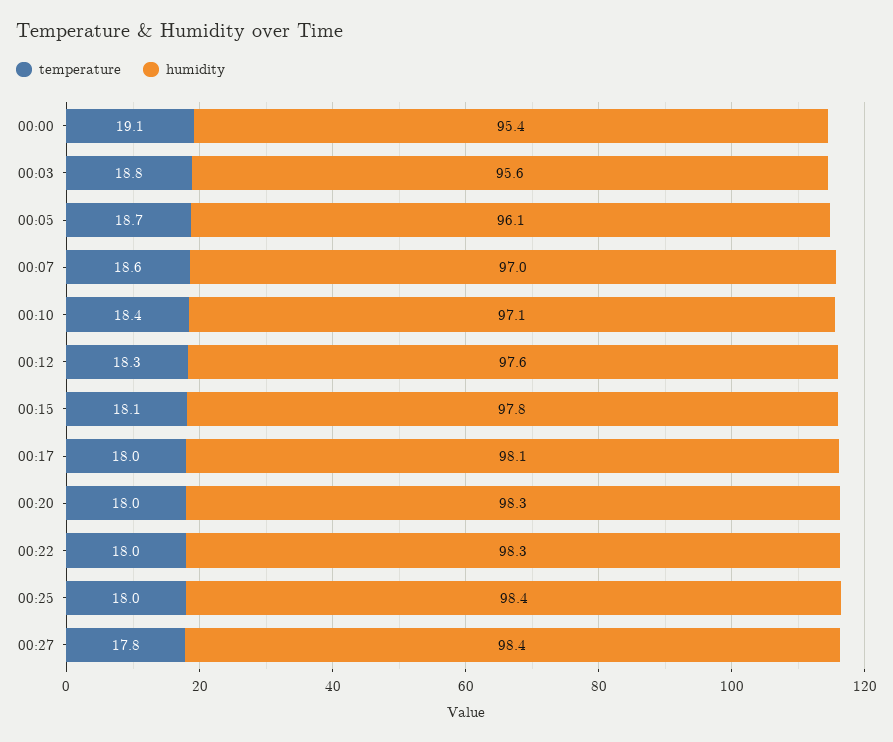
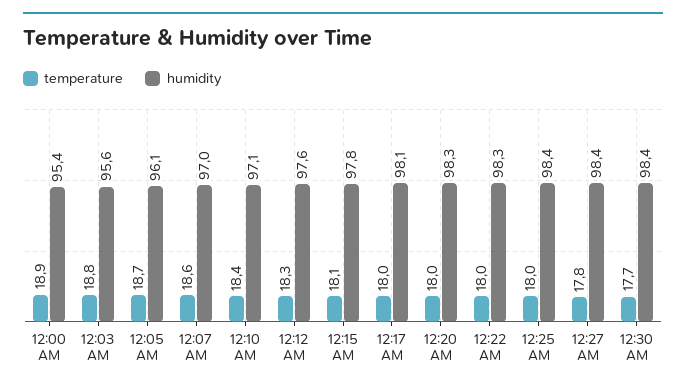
temperature, 00:00: 19.1 -> 18.9
temperature, 12:30 AM: none -> 17.7
humidity, 12:30 AM: none -> 98.4

